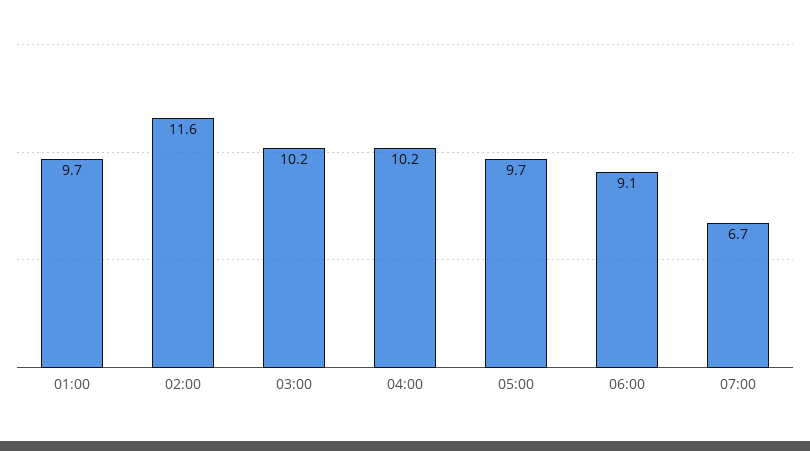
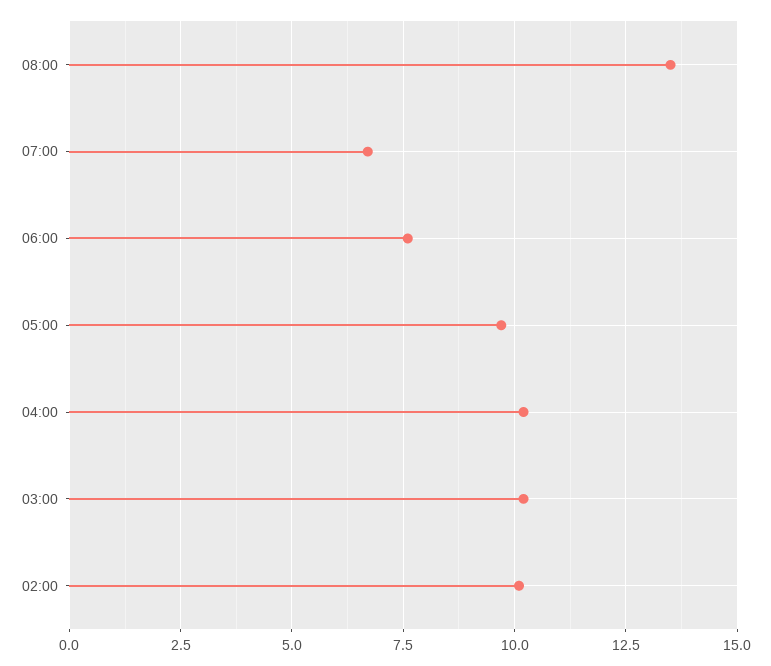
01:00: 9.7 -> none
02:00: 11.6 -> 10
06:00: 9.1 -> 7.5
08:00: none -> 13.5

